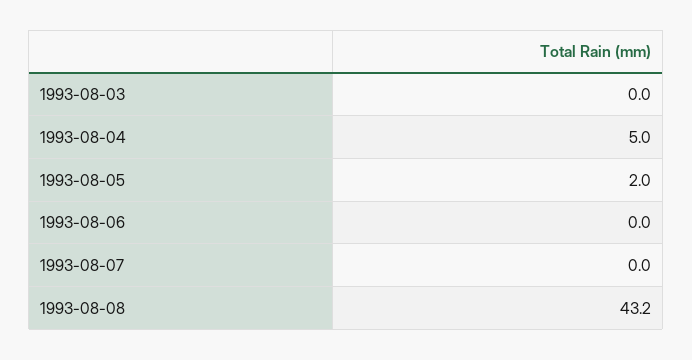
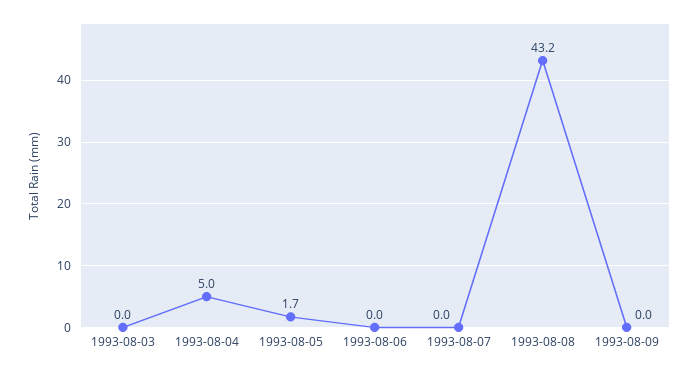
1993-08-05: 2 -> 1.7
1993-08-09: none -> 0

